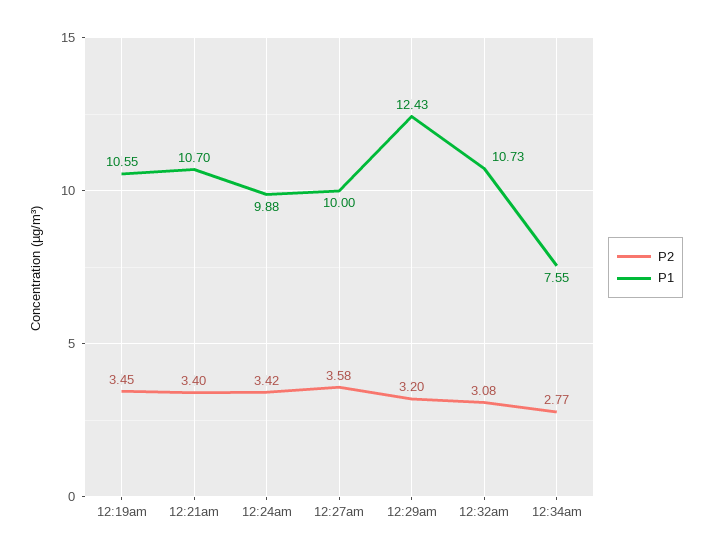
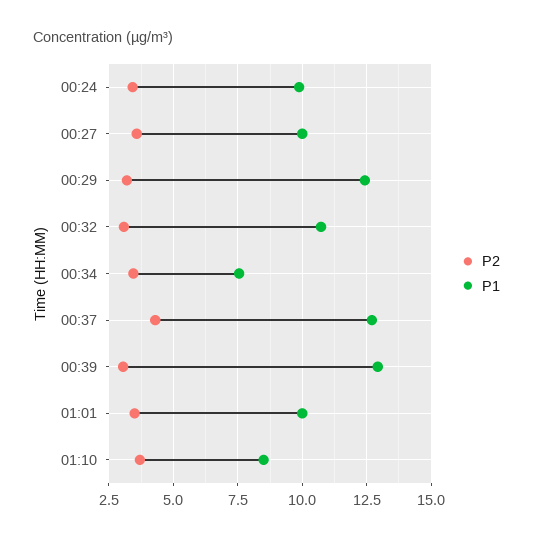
P2, 12:19am: 3.45 -> none
P1, 12:19am: 10.55 -> none
P2, 12:21am: 3.4 -> none
P1, 12:21am: 10.7 -> none
P2, 12:34am: 2.77 -> 3.5
P2, 00:37: none -> 4.25
P1, 00:37: none -> 12.75
P2, 00:39: none -> 3
P1, 00:39: none -> 13
P2, 01:01: none -> 3.5
P1, 01:01: none -> 10
P2, 01:10: none -> 3.75
P1, 01:10: none -> 8.5

